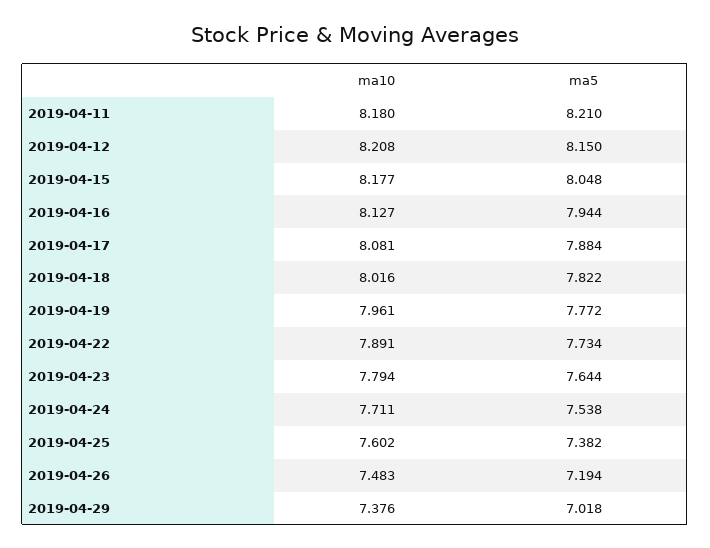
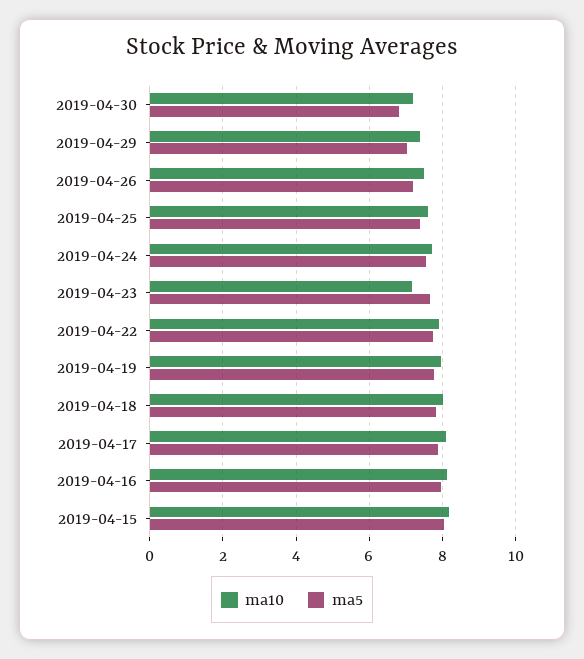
ma10, 2019-04-11: 8.18 -> none
ma5, 2019-04-11: 8.21 -> none
ma10, 2019-04-12: 8.208 -> none
ma5, 2019-04-12: 8.15 -> none
ma10, 2019-04-23: 7.794 -> 7.2
ma10, 2019-04-30: none -> 7.2
ma5, 2019-04-30: none -> 6.8

